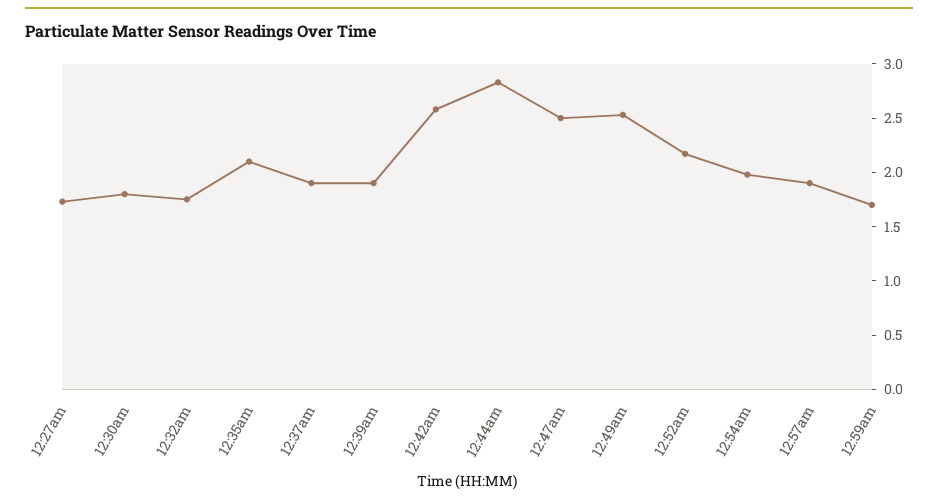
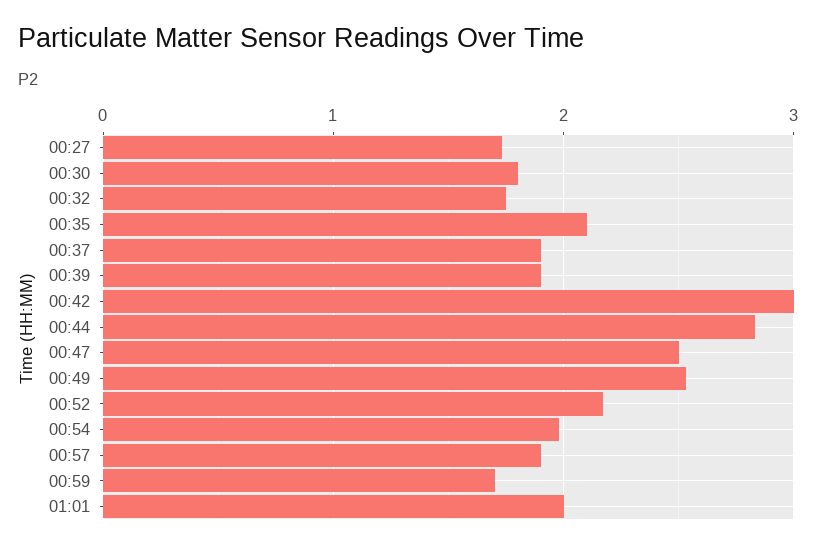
12:42am: 2.6 -> 3
01:01: none -> 2

